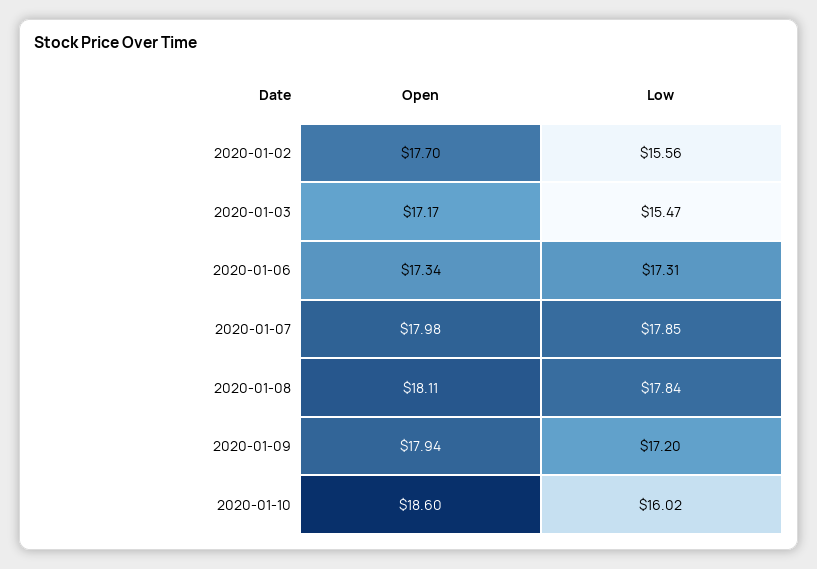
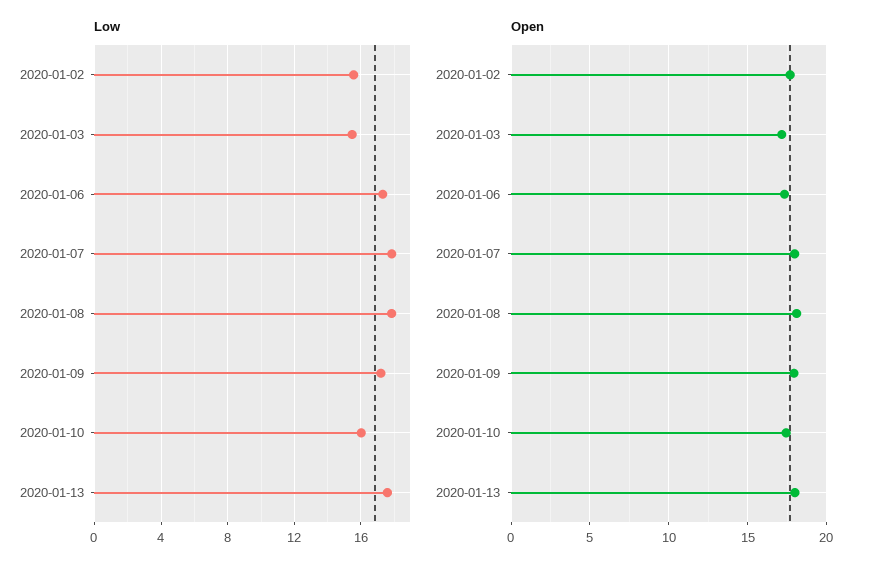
Open, 2020-01-10: 18.6 -> 17.5
Low, 2020-01-13: none -> 17.5
Open, 2020-01-13: none -> 18

